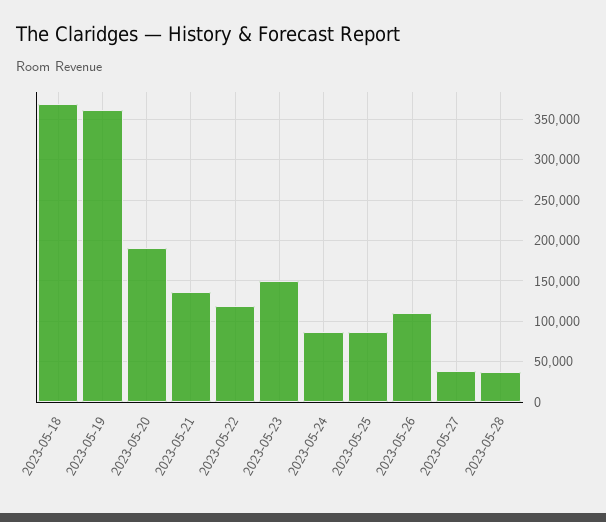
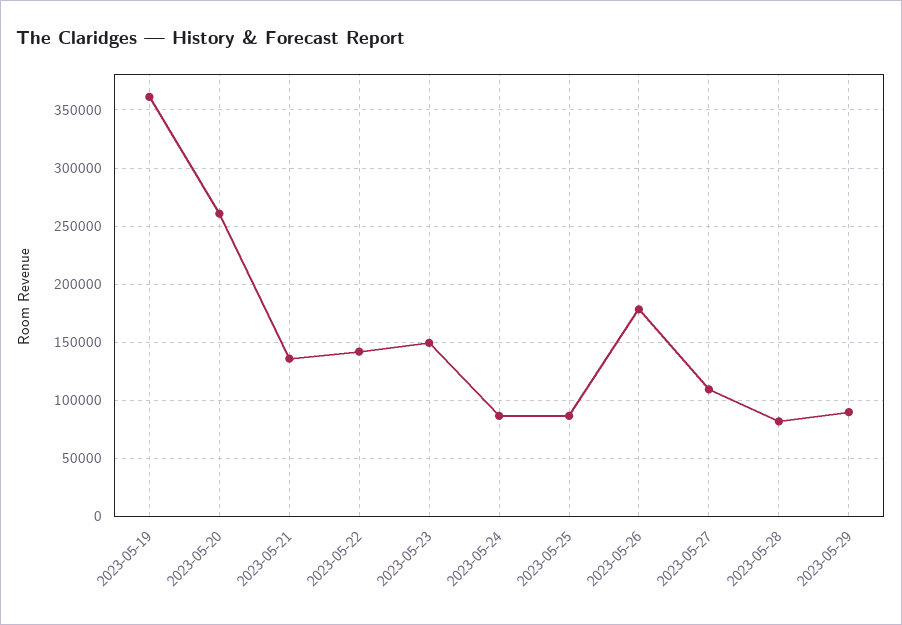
2023-05-18: 370000 -> none
2023-05-20: 190000 -> 260000
2023-05-22: 120000 -> 140000
2023-05-26: 110000 -> 180000
2023-05-27: 40000 -> 110000
2023-05-28: 40000 -> 80000
2023-05-29: none -> 90000

